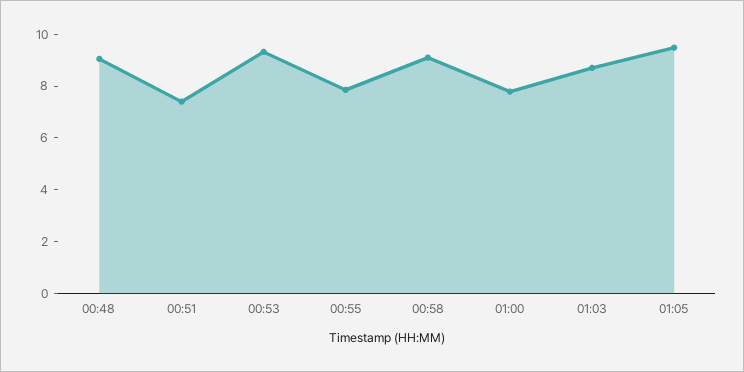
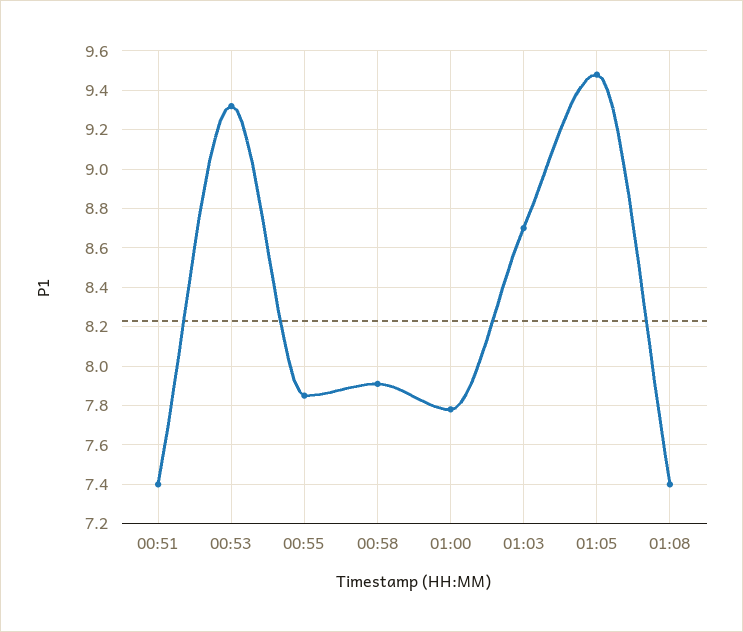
00:48: 9 -> none
00:58: 9 -> 7.9
01:08: none -> 7.4

